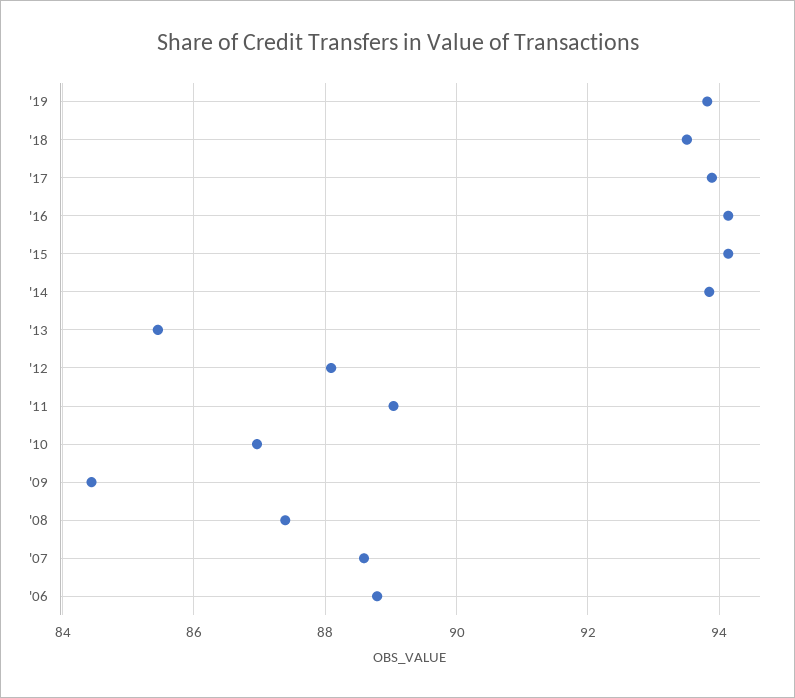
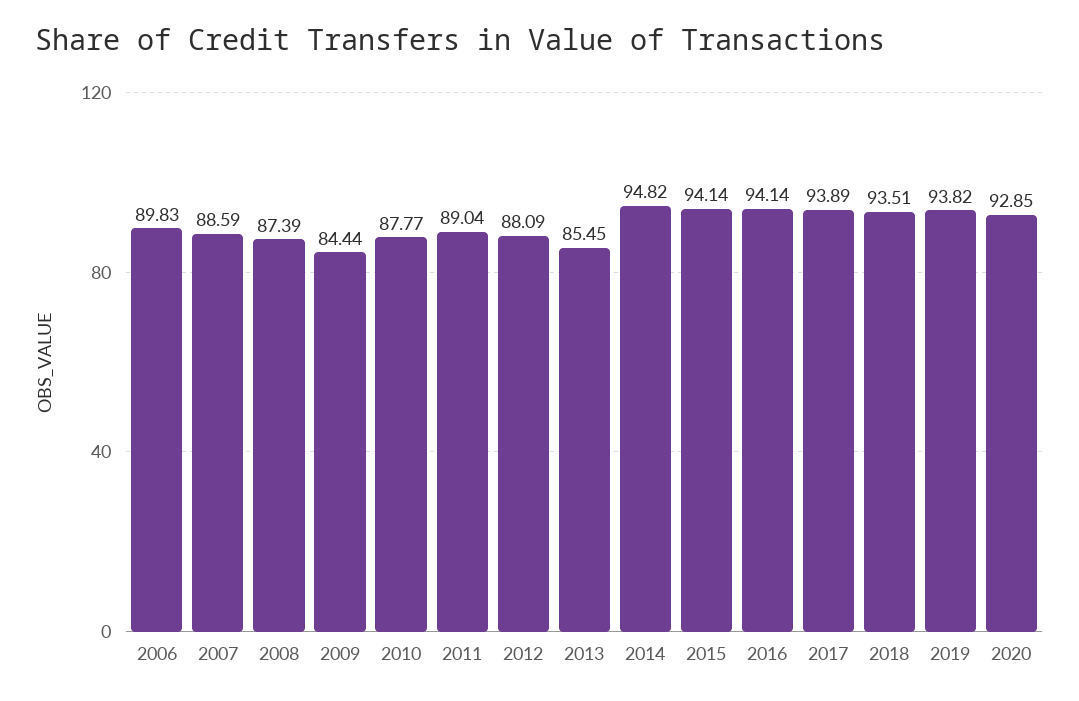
'14: 93.8 -> 94.82
'10: 87 -> 87.77
'06: 88.8 -> 89.83
2020: none -> 92.85

